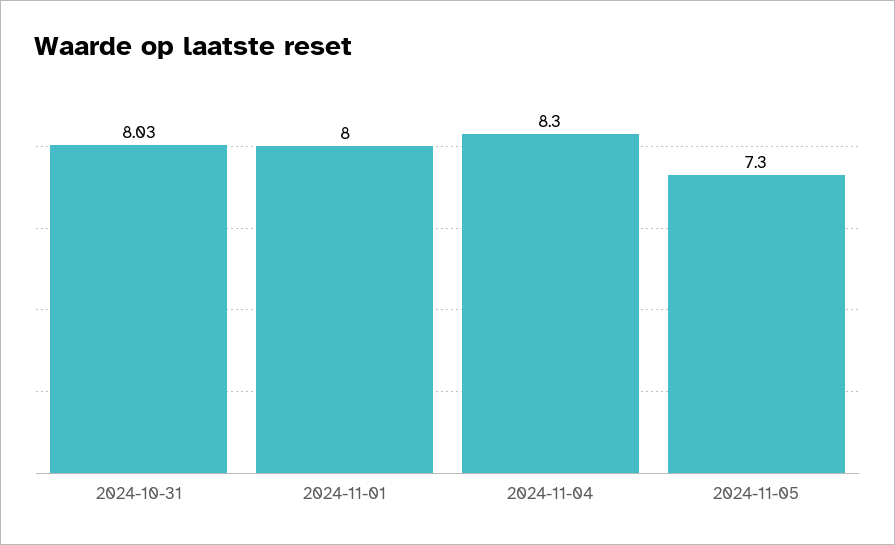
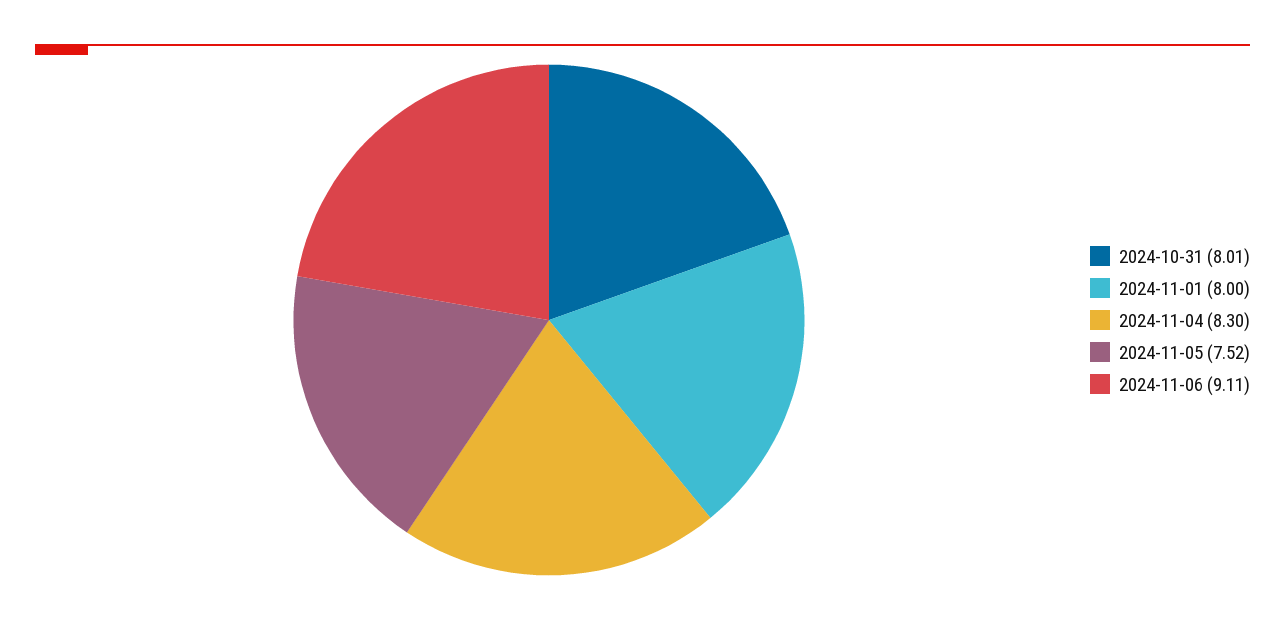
2024-10-31: 8.03 -> 8.01
2024-11-05: 7.3 -> 7.52
2024-11-06: none -> 9.11

